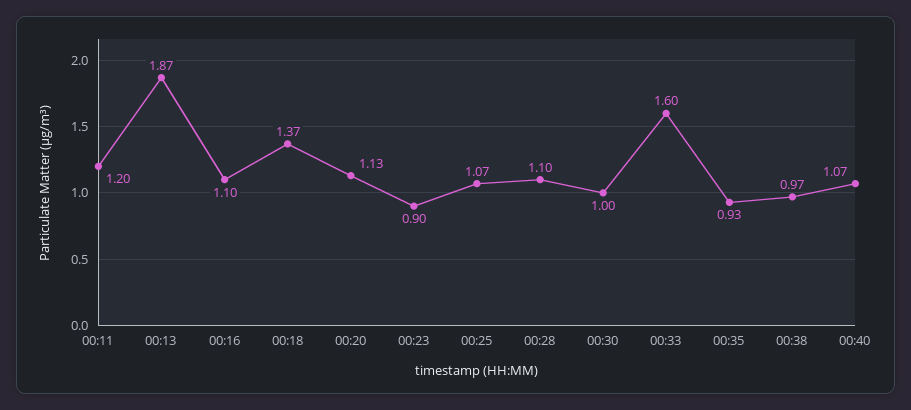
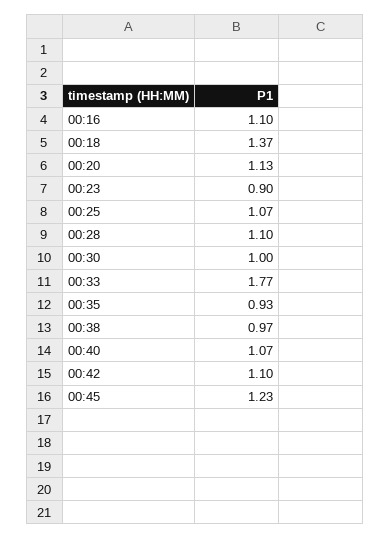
00:11: 1.2 -> none
00:13: 1.87 -> none
00:33: 1.6 -> 1.77
00:42: none -> 1.1
00:45: none -> 1.23

